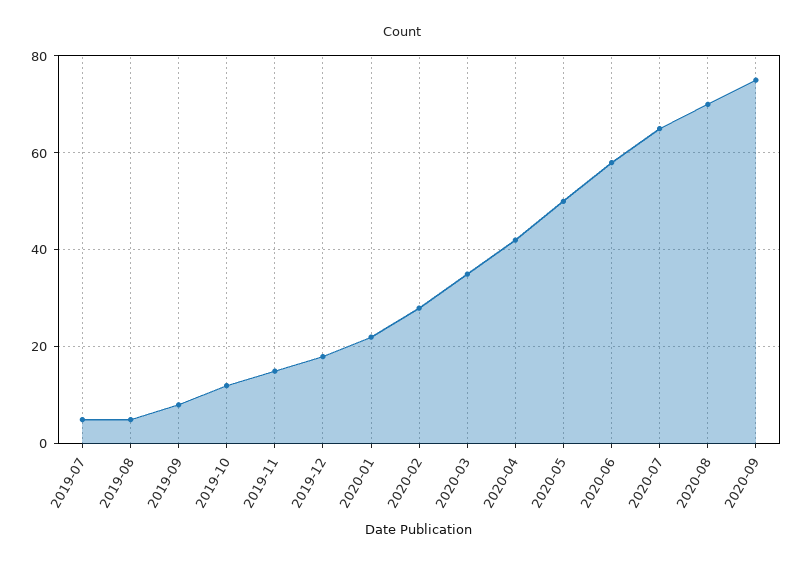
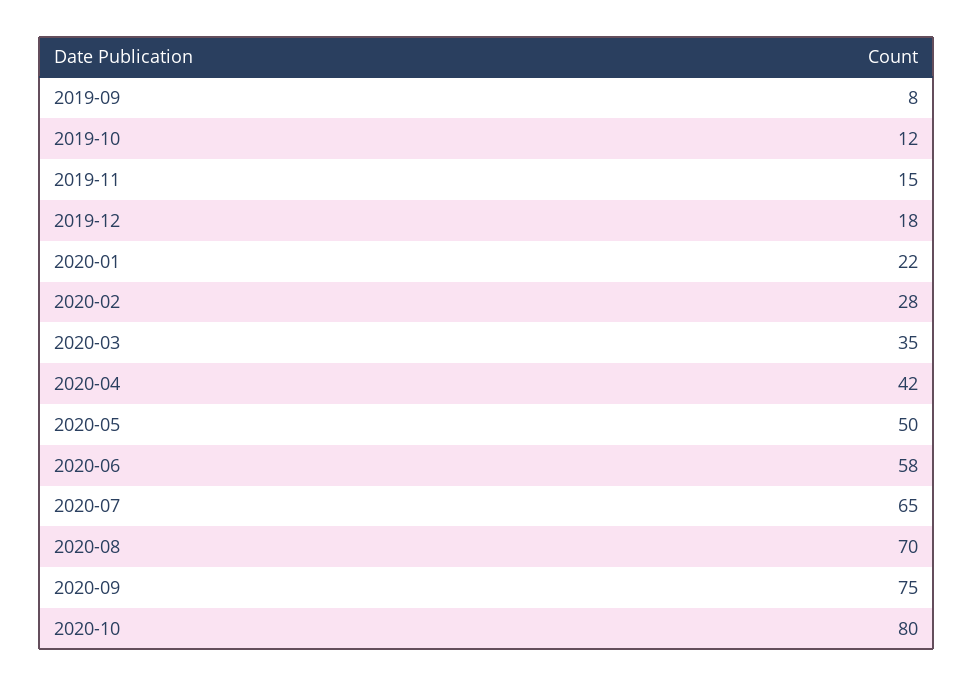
2019-07: 5 -> none
2019-08: 5 -> none
2020-10: none -> 80

